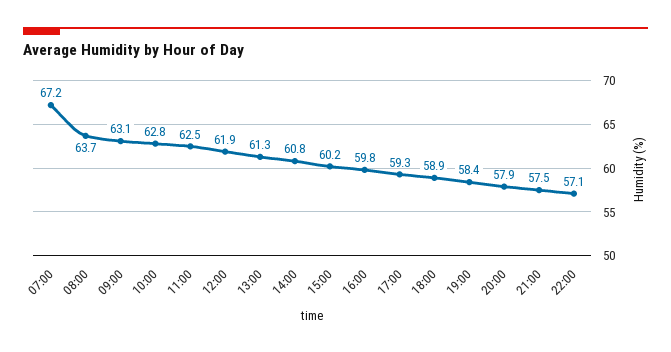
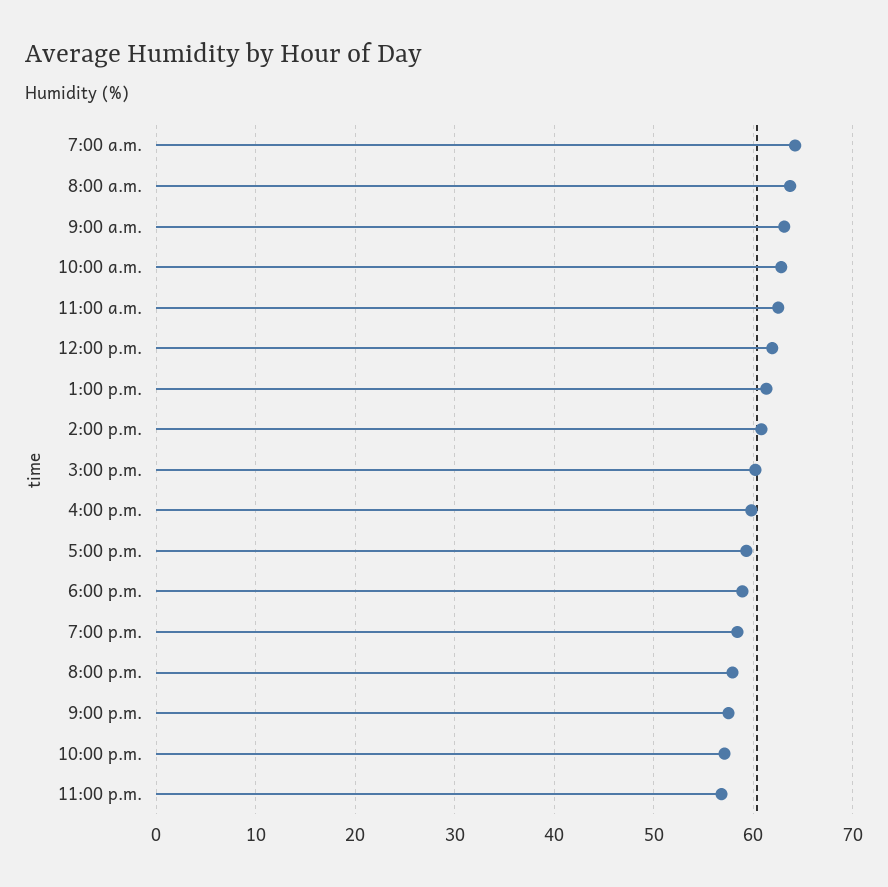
07:00: 67.2 -> 64
11:00 p.m.: none -> 57

